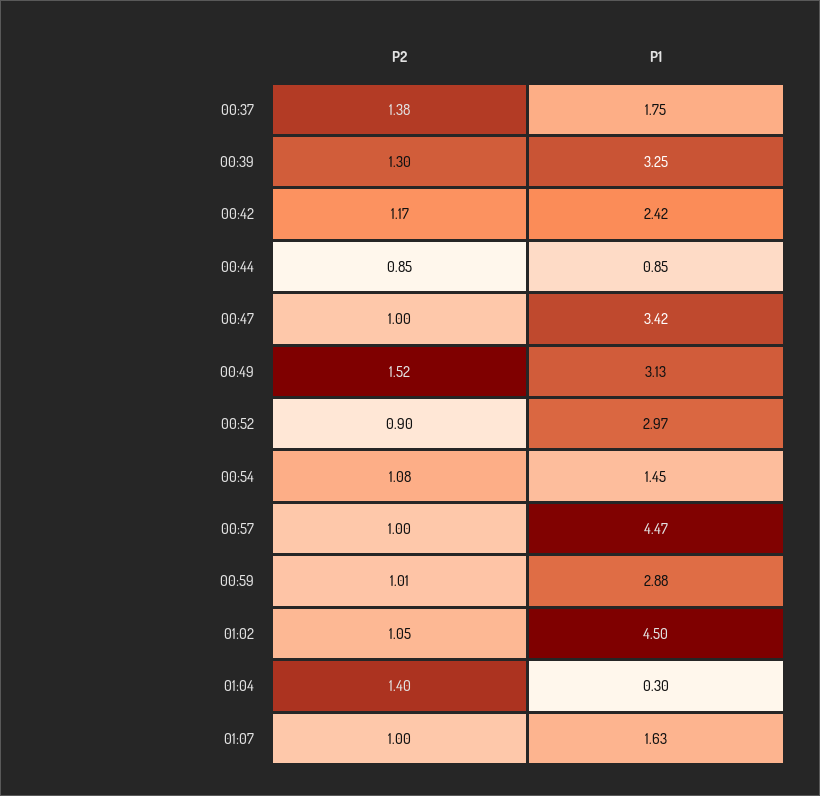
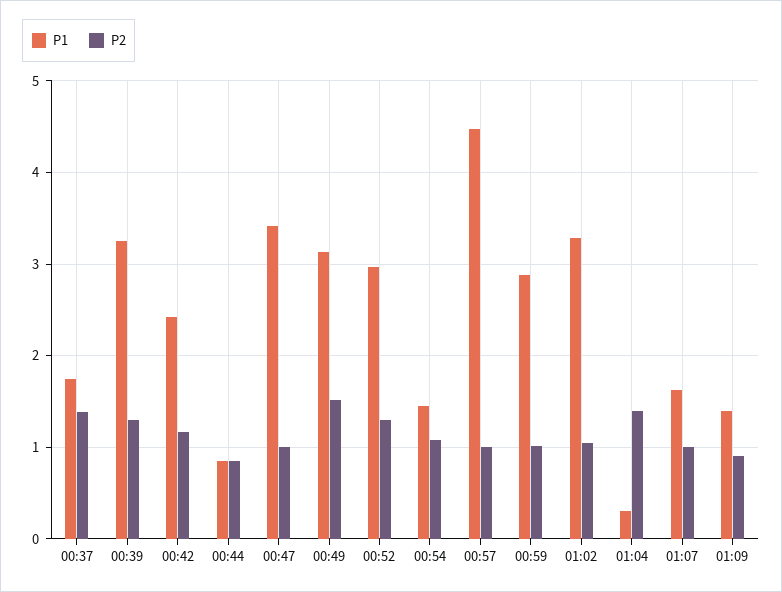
P2, 00:52: 0.9 -> 1.3
P1, 01:02: 4.5 -> 3.3
P1, 01:09: none -> 1.4
P2, 01:09: none -> 0.9

